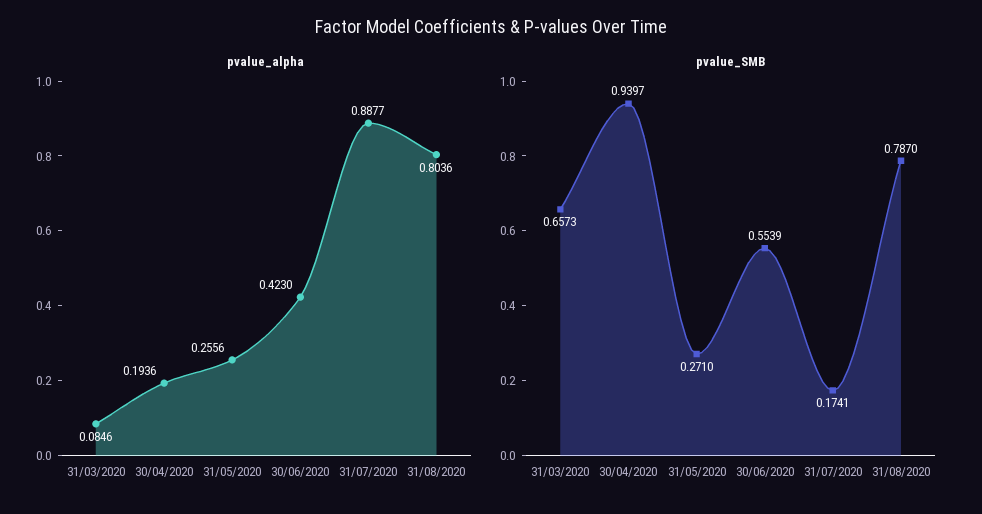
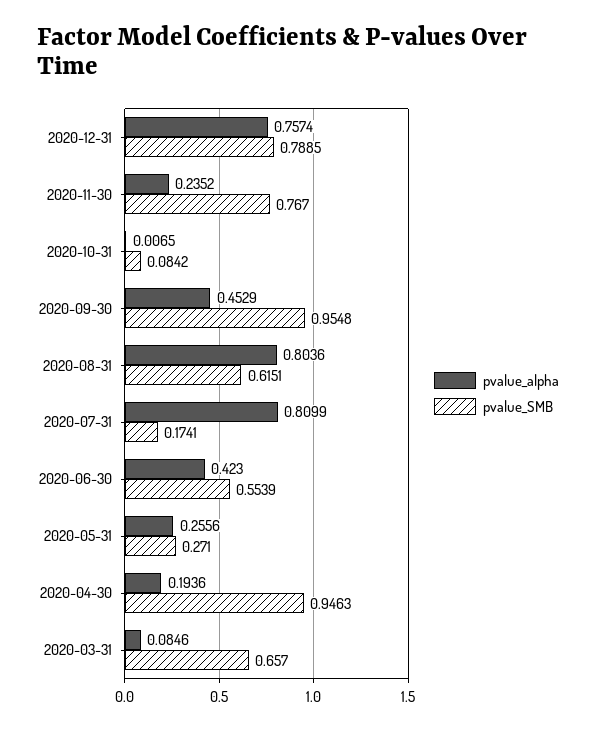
pvalue_alpha, 31/07/2020: 0.8877 -> 0.8099
pvalue_SMB, 31/03/2020: 0.6573 -> 0.657
pvalue_SMB, 30/04/2020: 0.9397 -> 0.9463
pvalue_SMB, 31/08/2020: 0.787 -> 0.6151
pvalue_alpha, 2020-12-31: none -> 0.7574
pvalue_SMB, 2020-12-31: none -> 0.7885
pvalue_alpha, 2020-11-30: none -> 0.2352
pvalue_SMB, 2020-11-30: none -> 0.767
pvalue_alpha, 2020-10-31: none -> 0.0065
pvalue_SMB, 2020-10-31: none -> 0.0842
pvalue_alpha, 2020-09-30: none -> 0.4529
pvalue_SMB, 2020-09-30: none -> 0.9548

